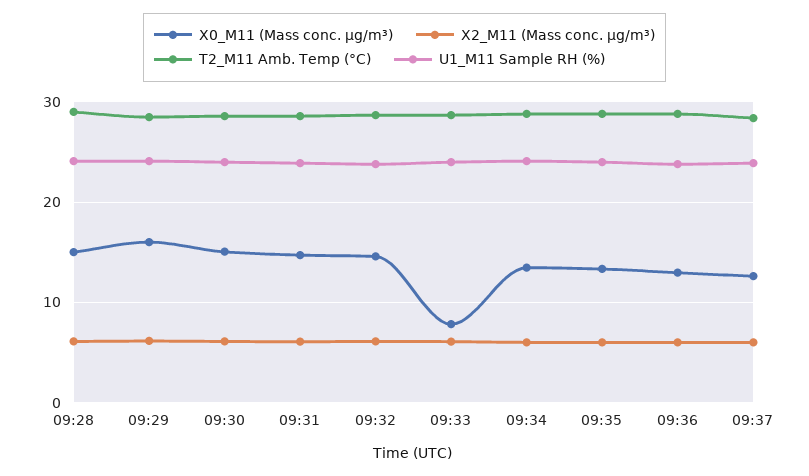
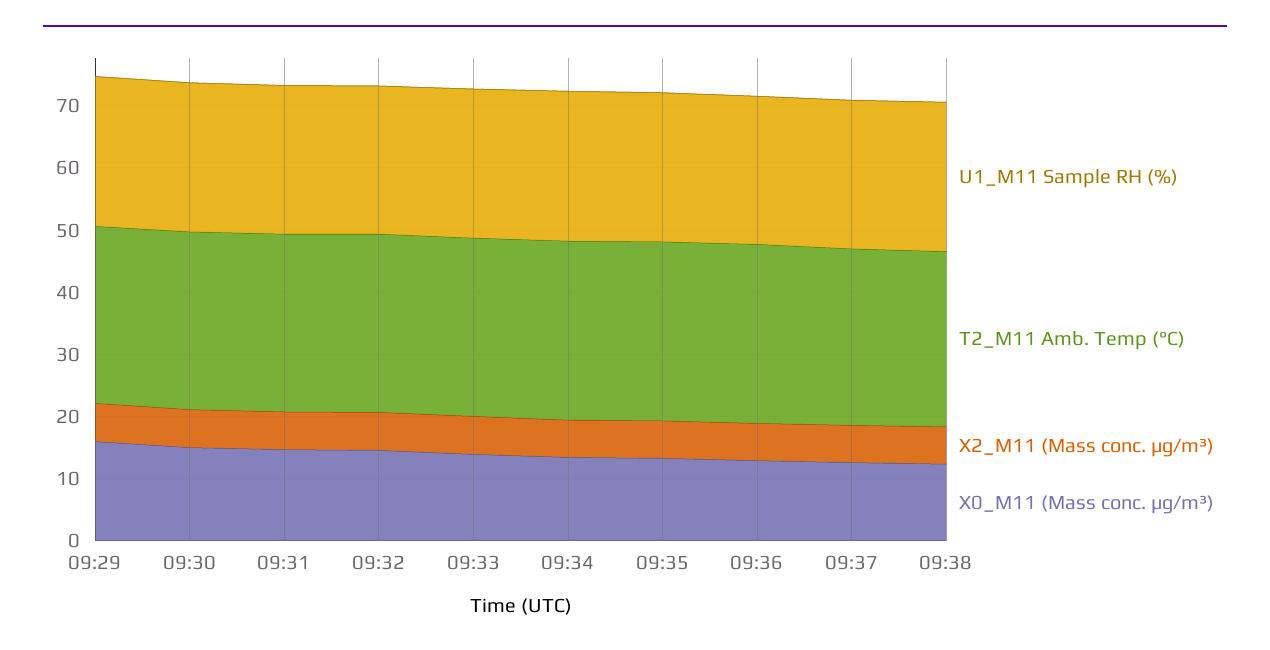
X0_M11 (Mass conc. μg/m³), 09:28: 15 -> none
X2_M11 (Mass conc. μg/m³), 09:28: 6 -> none
T2_M11 Amb. Temp (°C), 09:28: 29 -> none
U1_M11 Sample RH (%), 09:28: 24 -> none
X0_M11 (Mass conc. μg/m³), 09:33: 8 -> 14
U1_M11 Sample RH (%), 09:38: none -> 24
T2_M11 Amb. Temp (°C), 09:38: none -> 28
X2_M11 (Mass conc. μg/m³), 09:38: none -> 6
X0_M11 (Mass conc. μg/m³), 09:38: none -> 12

